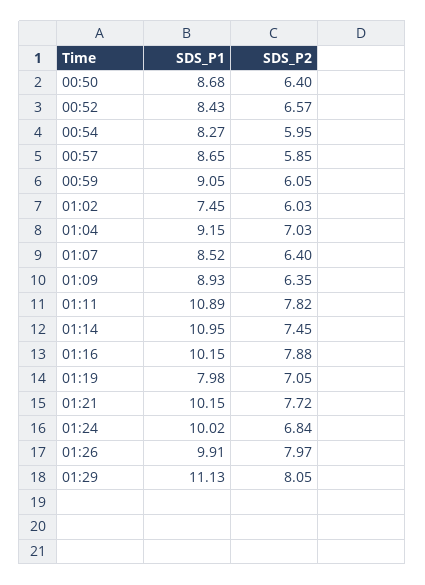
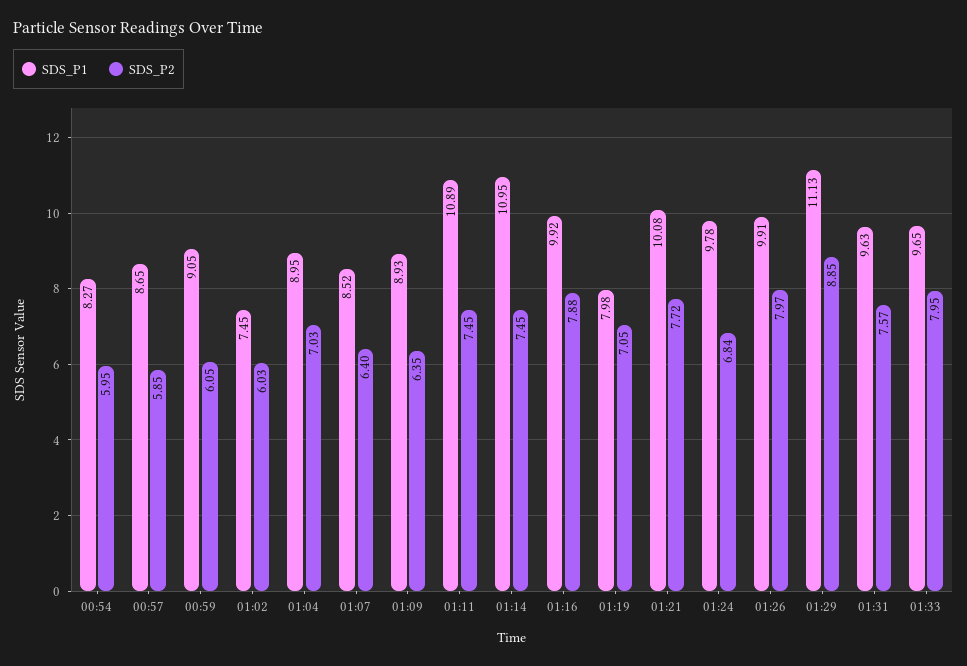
SDS_P1, 00:50: 8.68 -> none
SDS_P2, 00:50: 6.4 -> none
SDS_P1, 00:52: 8.43 -> none
SDS_P2, 00:52: 6.57 -> none
SDS_P1, 01:04: 9.15 -> 8.95
SDS_P2, 01:11: 7.82 -> 7.45
SDS_P1, 01:16: 10.15 -> 9.92
SDS_P1, 01:21: 10.15 -> 10.08
SDS_P1, 01:24: 10.02 -> 9.78
SDS_P2, 01:29: 8.05 -> 8.85
SDS_P1, 01:31: none -> 9.63
SDS_P2, 01:31: none -> 7.57
SDS_P1, 01:33: none -> 9.65
SDS_P2, 01:33: none -> 7.95

